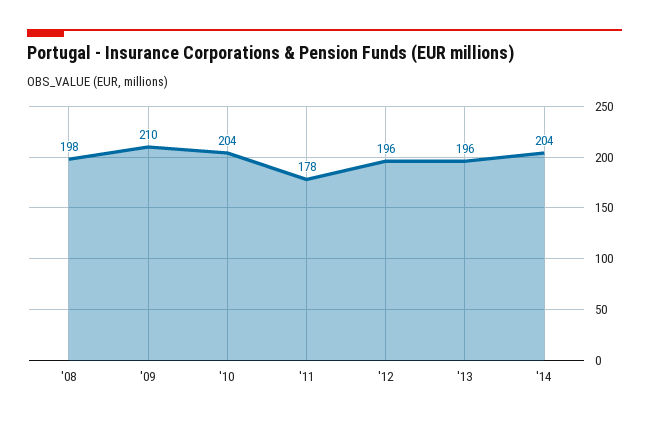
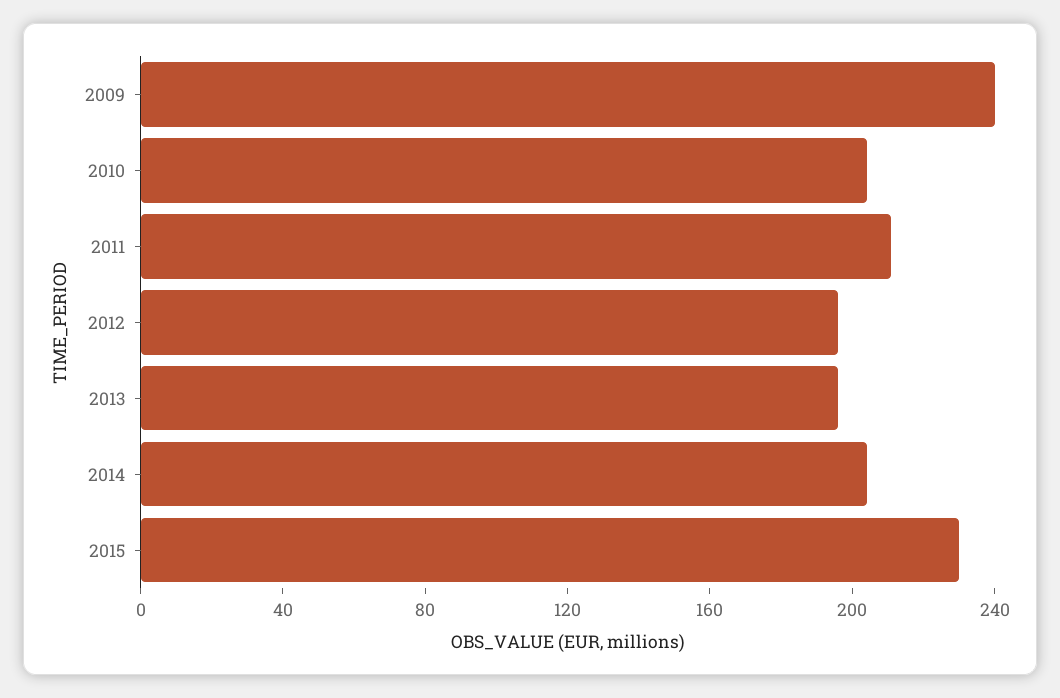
'08: 198 -> none
'09: 210 -> 240
'11: 178 -> 210
2015: none -> 230

